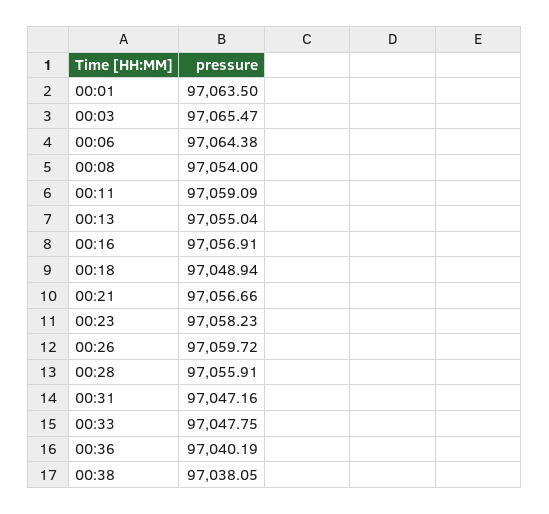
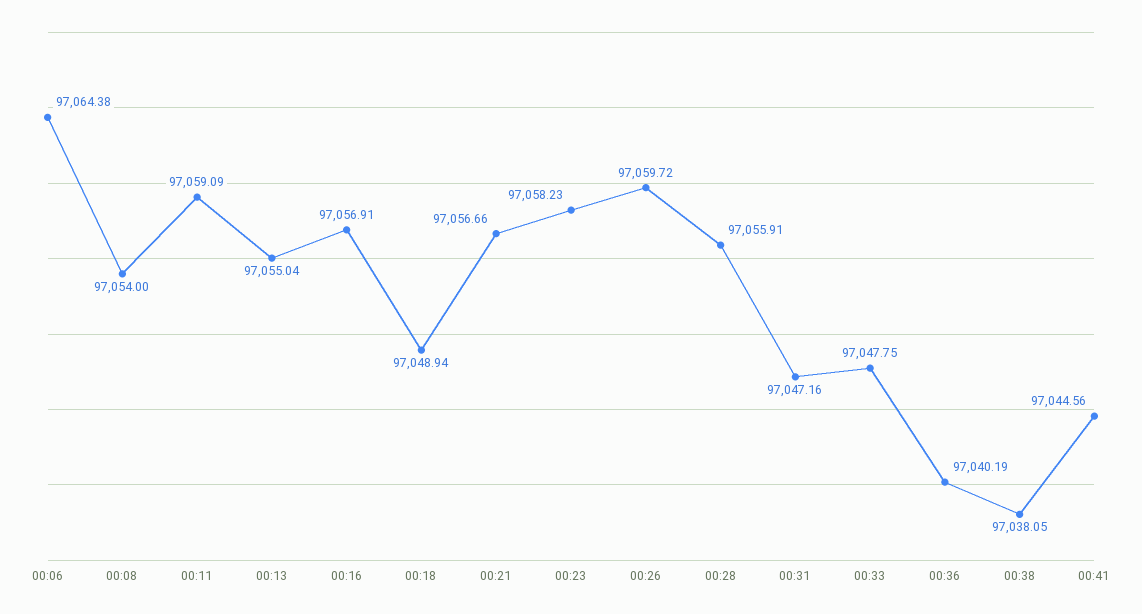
00:01: 97063.5 -> none
00:03: 97065.47 -> none
00:41: none -> 97044.56

